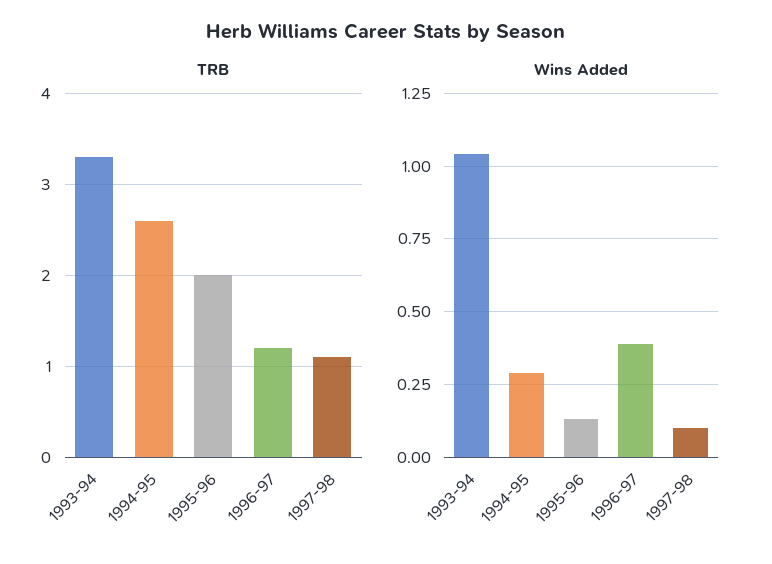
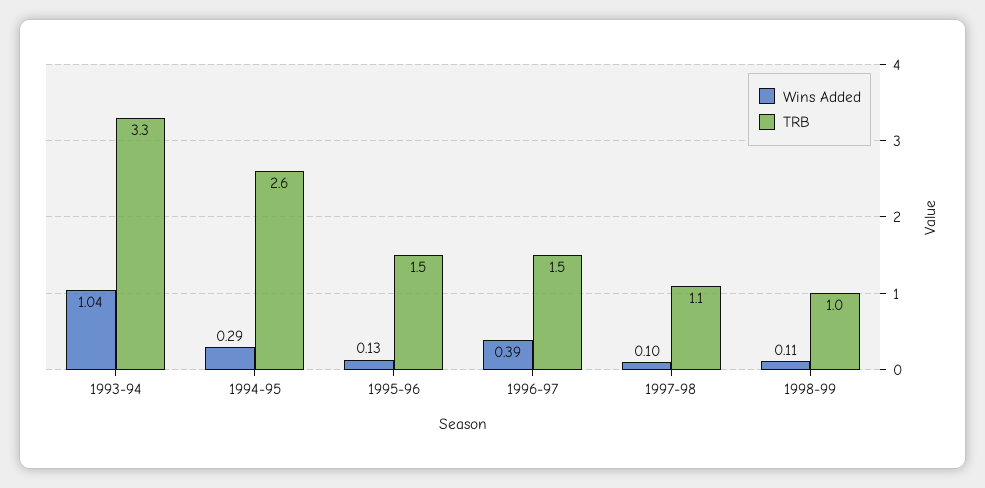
TRB, 1995-96: 2 -> 1.5
TRB, 1996-97: 1.2 -> 1.5
Wins Added, 1998-99: none -> 0.11
TRB, 1998-99: none -> 1

